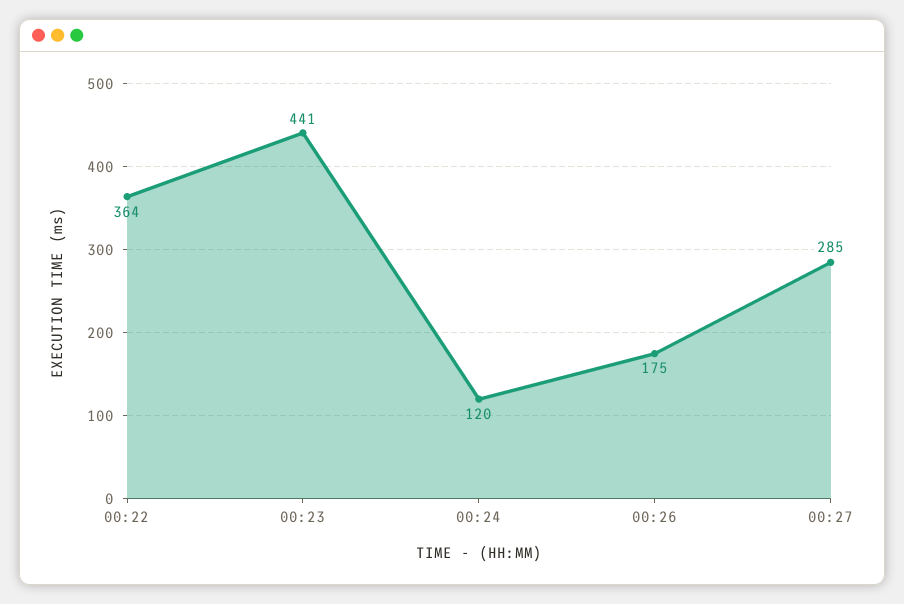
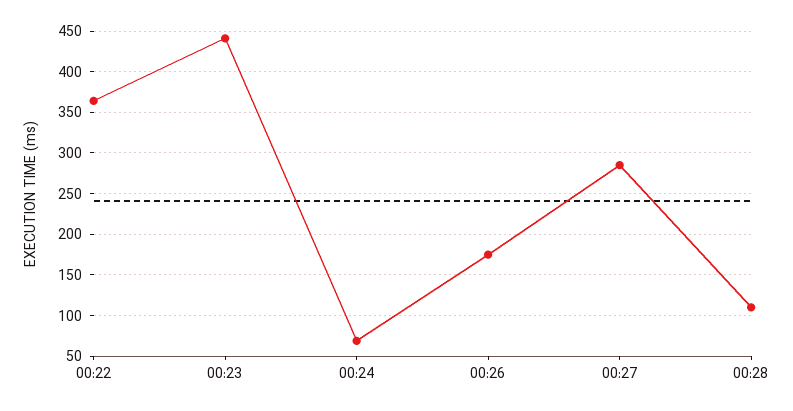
00:24: 120 -> 70
00:28: none -> 110

